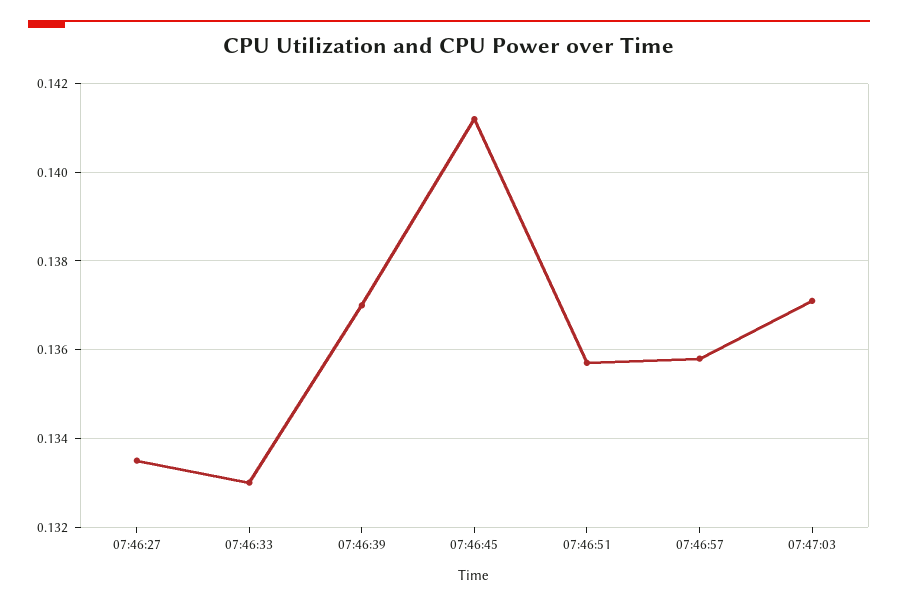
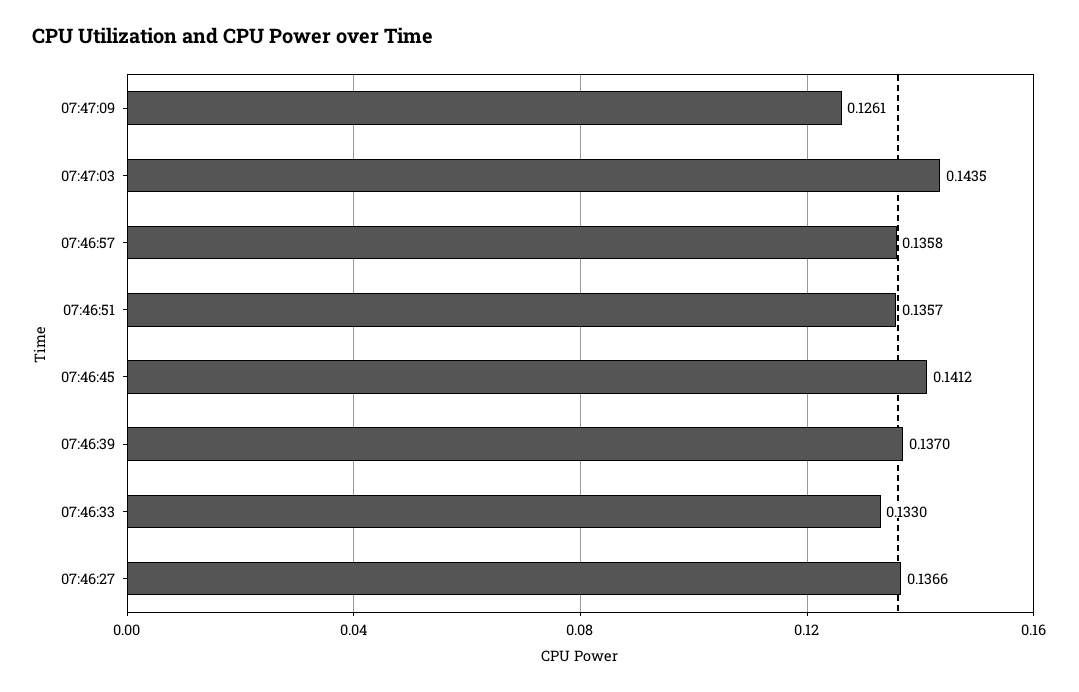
07:46:27: 0.1335 -> 0.1366
07:47:03: 0.137 -> 0.1435
07:47:09: none -> 0.1261

